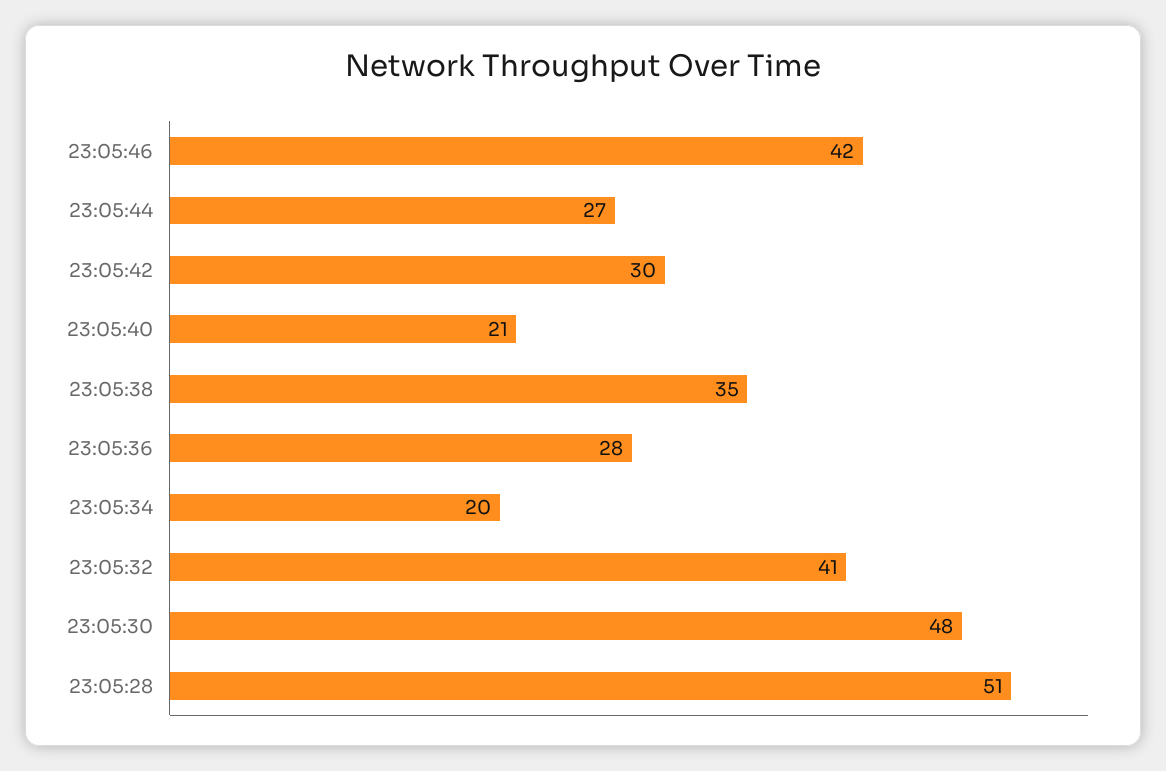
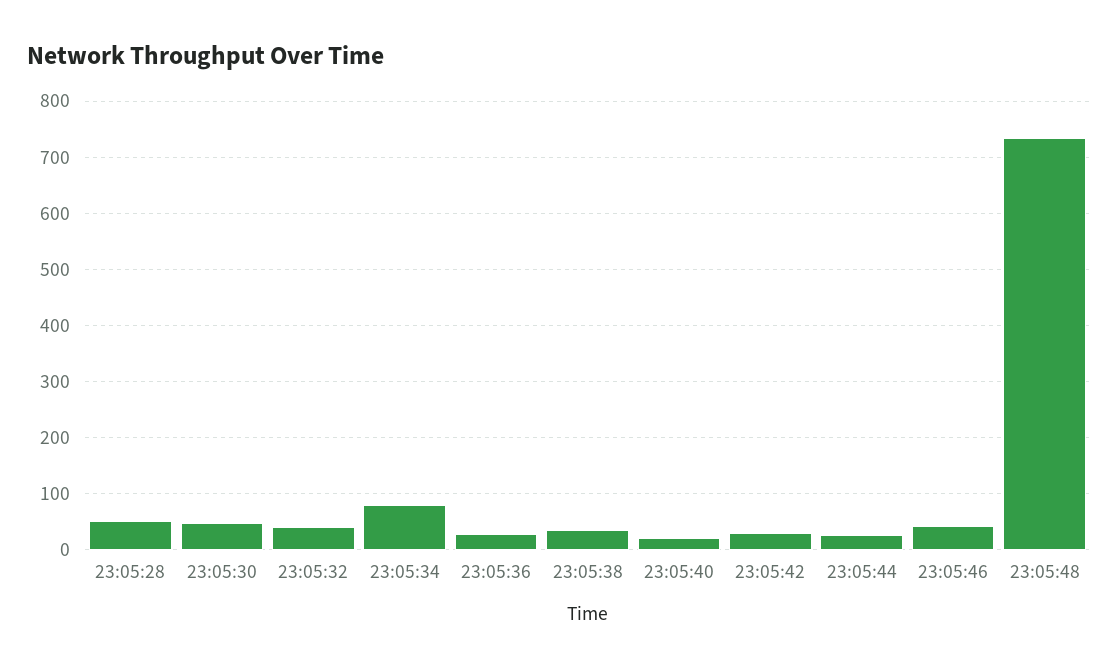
23:05:34: 20 -> 80
23:05:48: none -> 740

